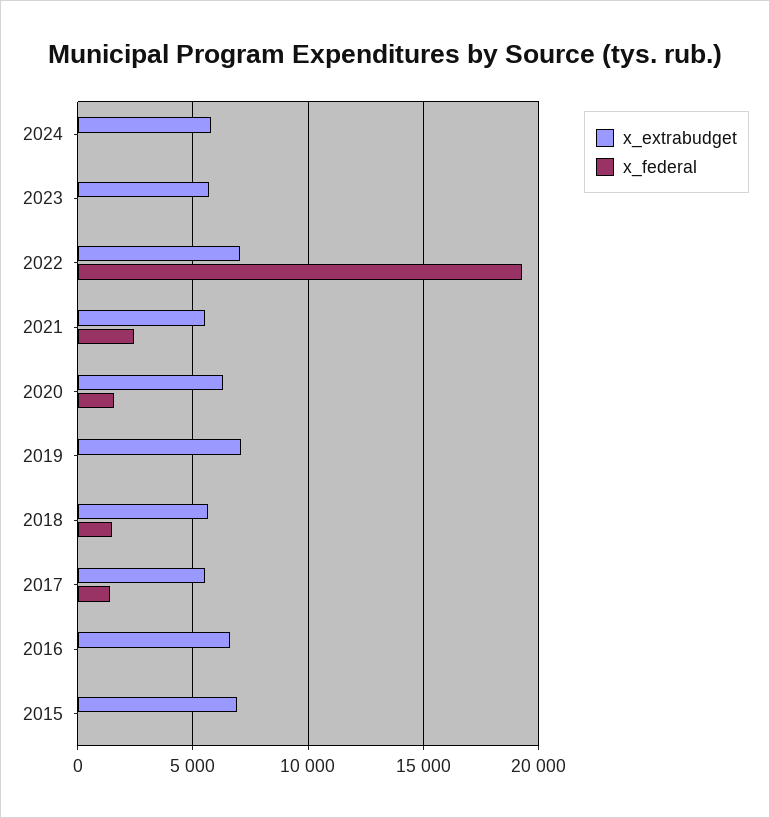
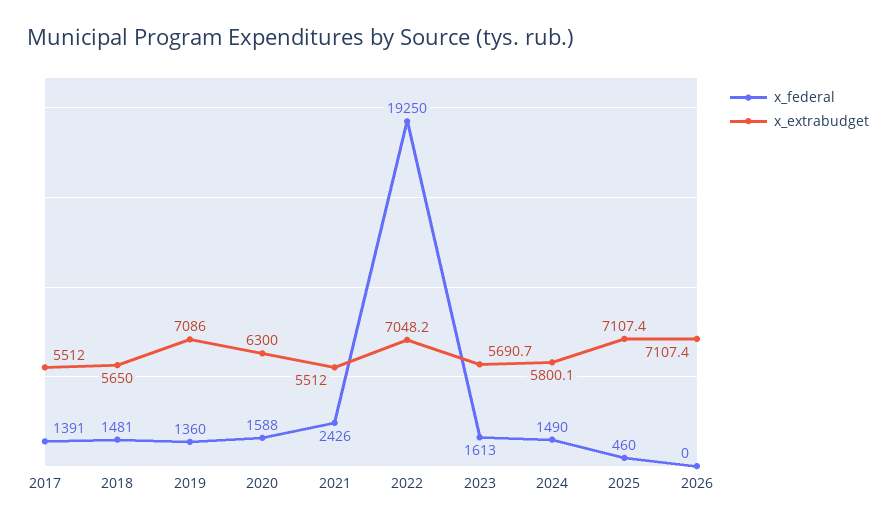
x_federal, 2024: 0 -> 1490
x_federal, 2023: 0 -> 1613
x_federal, 2019: 0 -> 1360
x_extrabudget, 2016: 6500 -> none
x_federal, 2016: 0 -> none
x_extrabudget, 2015: 7000 -> none
x_federal, 2015: 0 -> none
x_federal, 2025: none -> 460
x_extrabudget, 2025: none -> 7107.4
x_federal, 2026: none -> 0
x_extrabudget, 2026: none -> 7107.4

